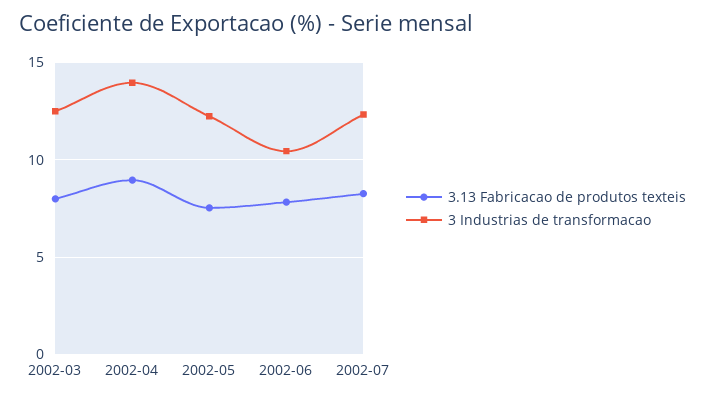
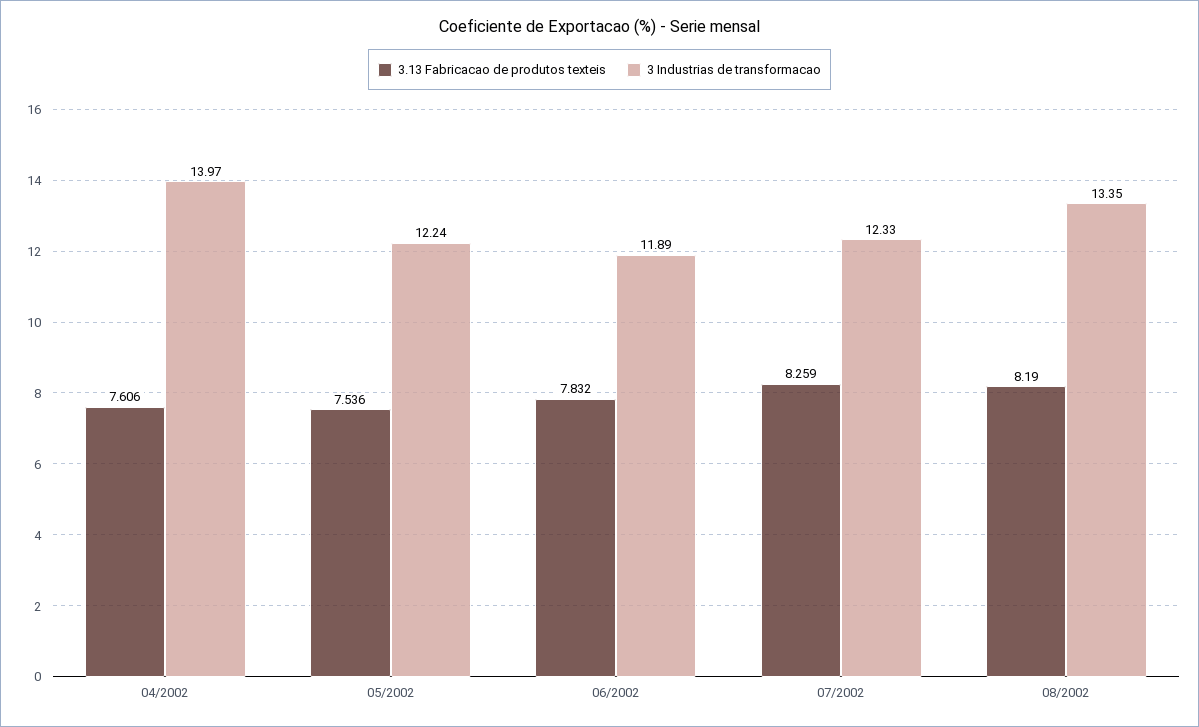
3.13 Fabricacao de produtos texteis, 2002-03: 8 -> none
3 Industrias de transformacao, 2002-03: 12.5 -> none
3.13 Fabricacao de produtos texteis, 2002-04: 9 -> 7.606
3 Industrias de transformacao, 2002-06: 10.5 -> 11.89
3.13 Fabricacao de produtos texteis, 08/2002: none -> 8.19
3 Industrias de transformacao, 08/2002: none -> 13.35

